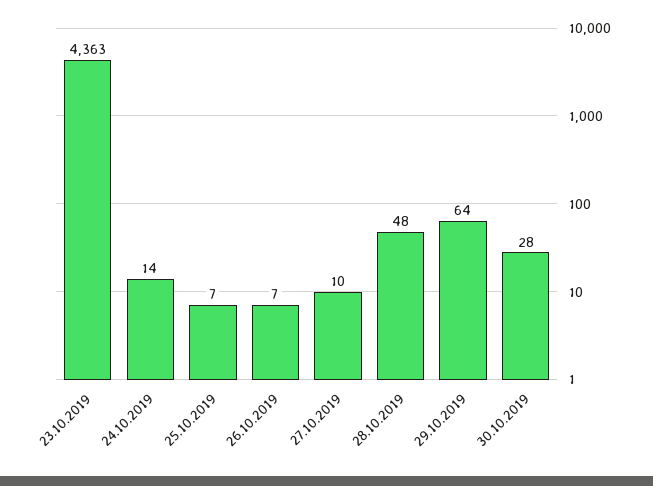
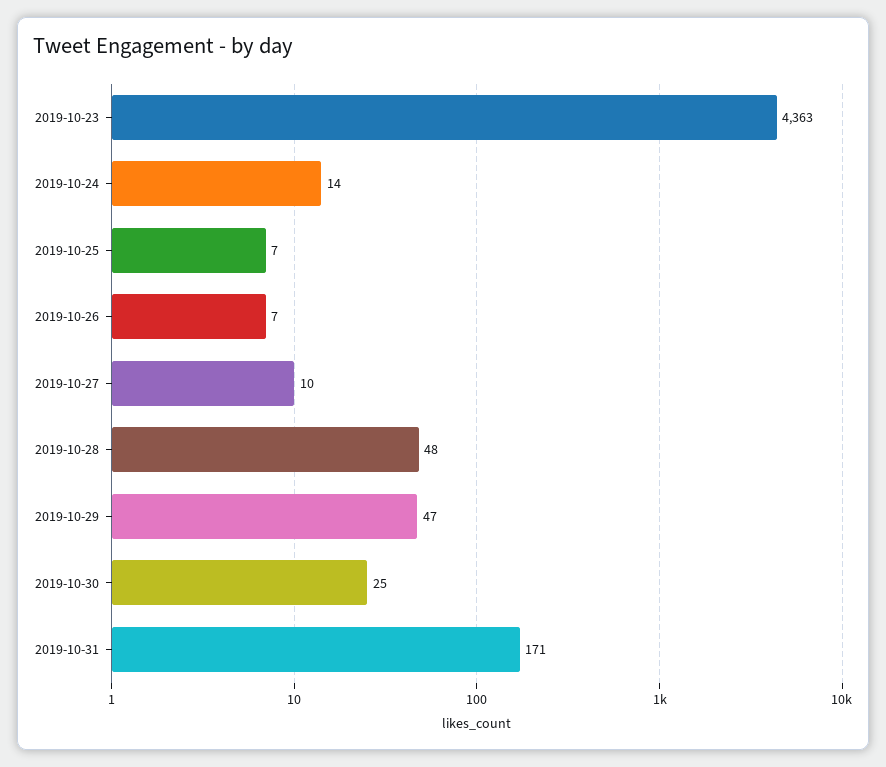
29.10.2019: 64 -> 47
30.10.2019: 28 -> 25
2019-10-31: none -> 171

